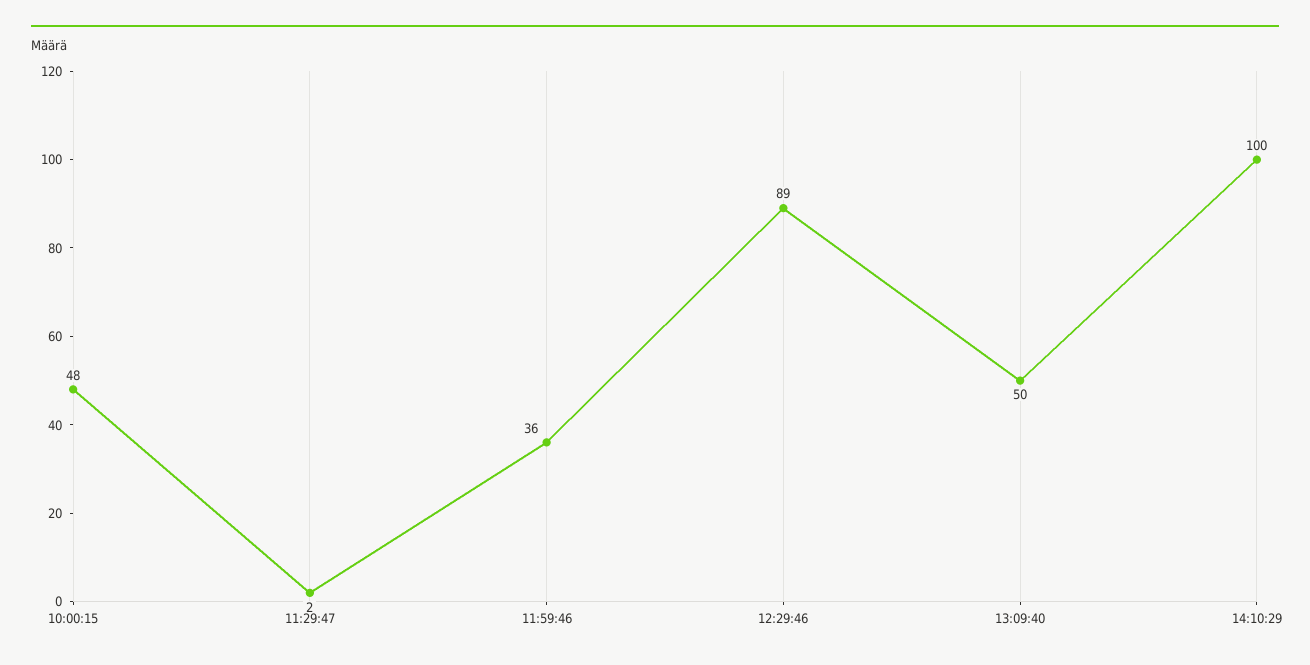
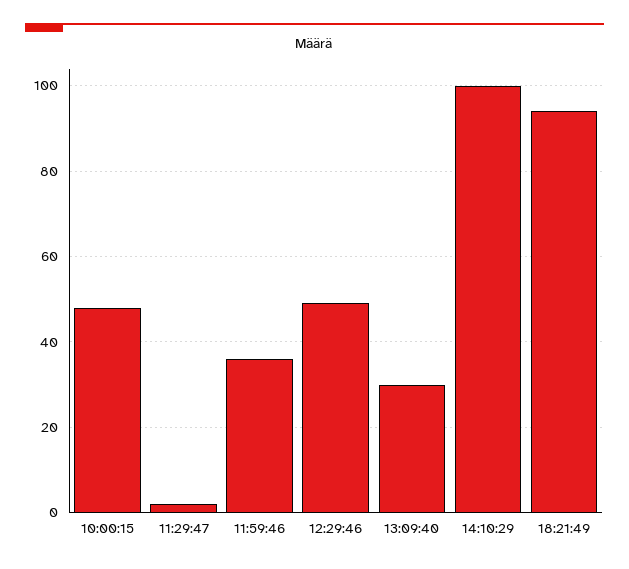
12:29:46: 89 -> 50
13:09:40: 50 -> 30
18:21:49: none -> 95

